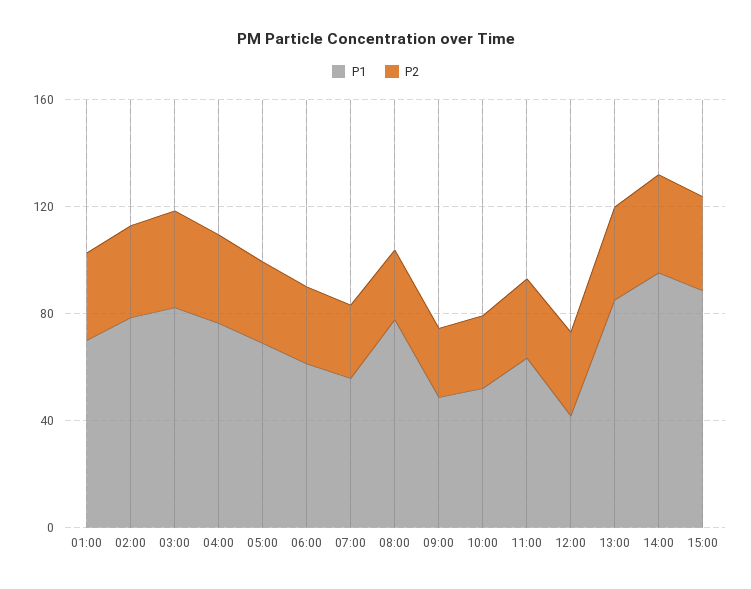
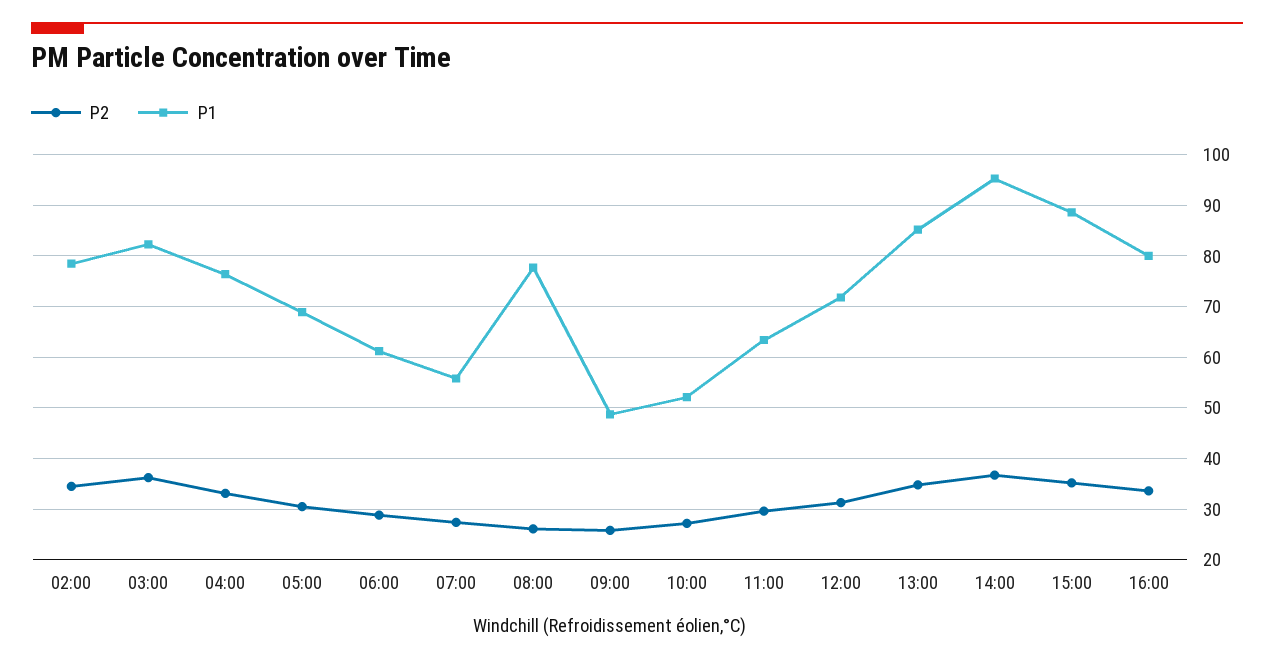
P1, 01:00: 70 -> none
P2, 01:00: 30 -> none
P1, 12:00: 40 -> 72
P2, 16:00: none -> 34
P1, 16:00: none -> 80

